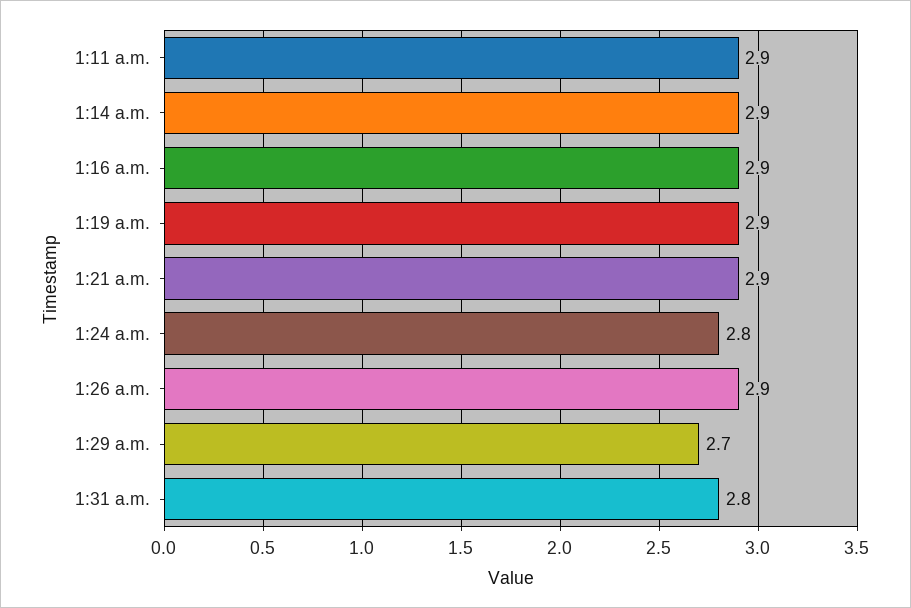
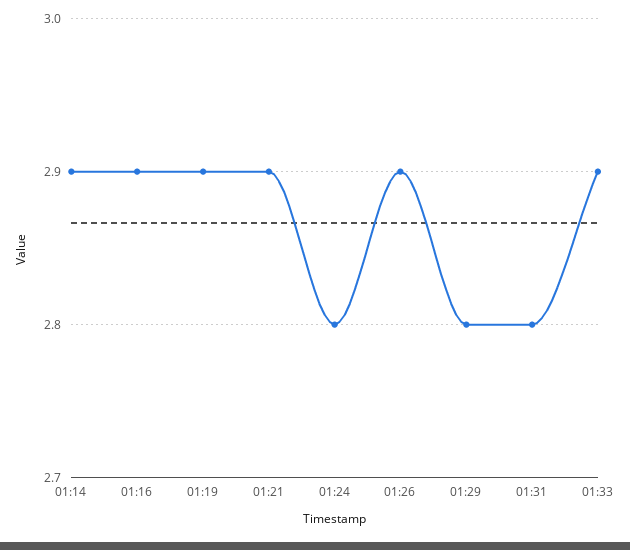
1:11 a.m.: 2.9 -> none
1:29 a.m.: 2.7 -> 2.8
01:33: none -> 2.9

